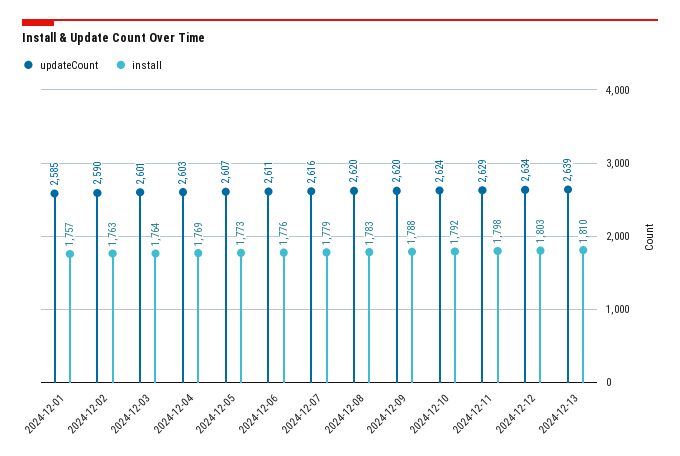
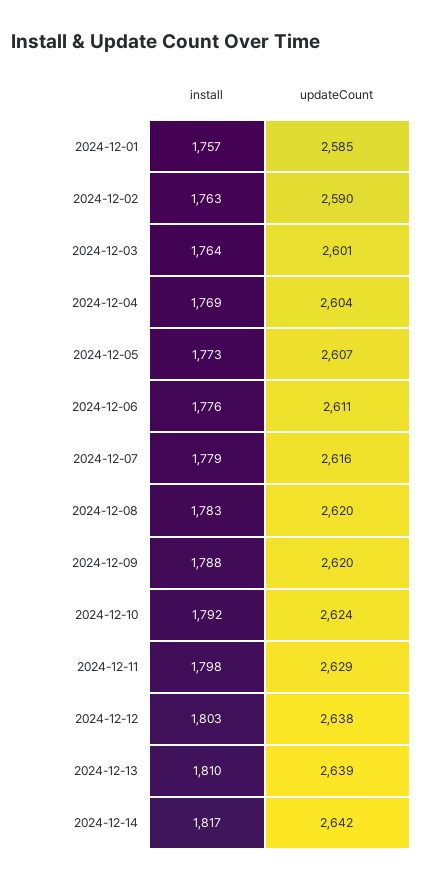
updateCount, 2024-12-04: 2603 -> 2604
updateCount, 2024-12-12: 2634 -> 2638
install, 2024-12-14: none -> 1817
updateCount, 2024-12-14: none -> 2642

